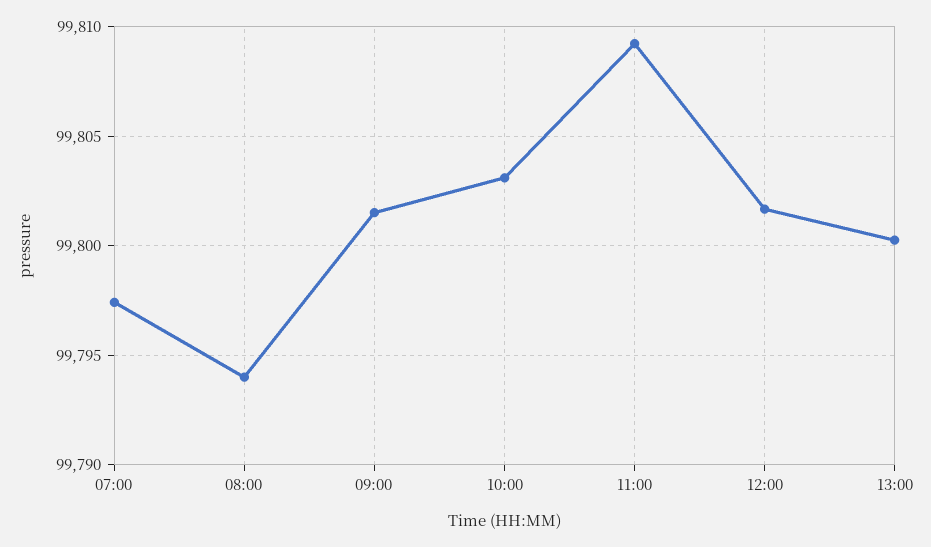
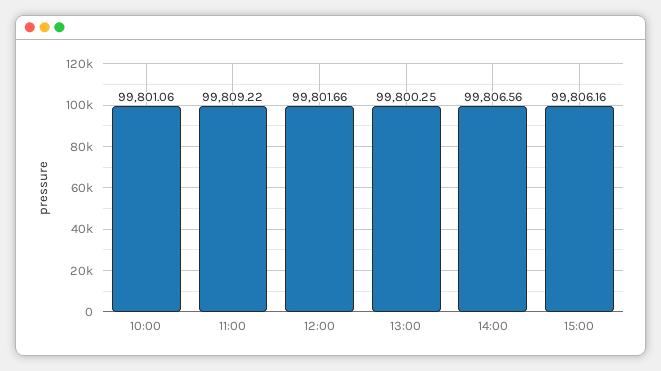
07:00: 99797.5 -> none
08:00: 99794 -> none
09:00: 99801.5 -> none
10:00: 99803 -> 99801.06
14:00: none -> 99806.56
15:00: none -> 99806.16

